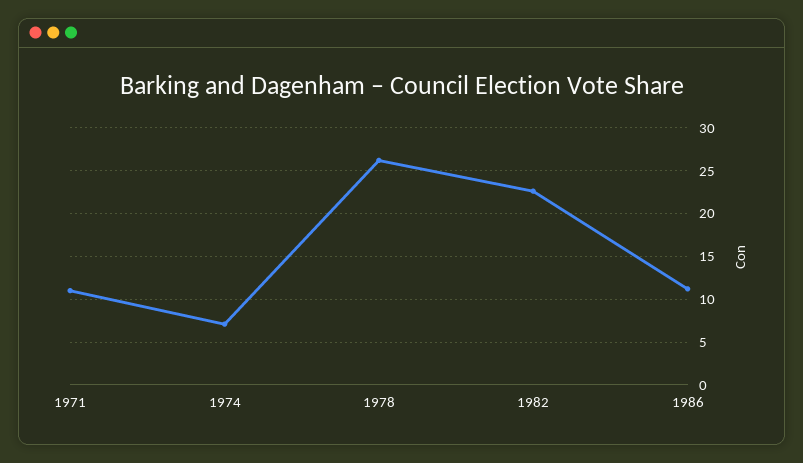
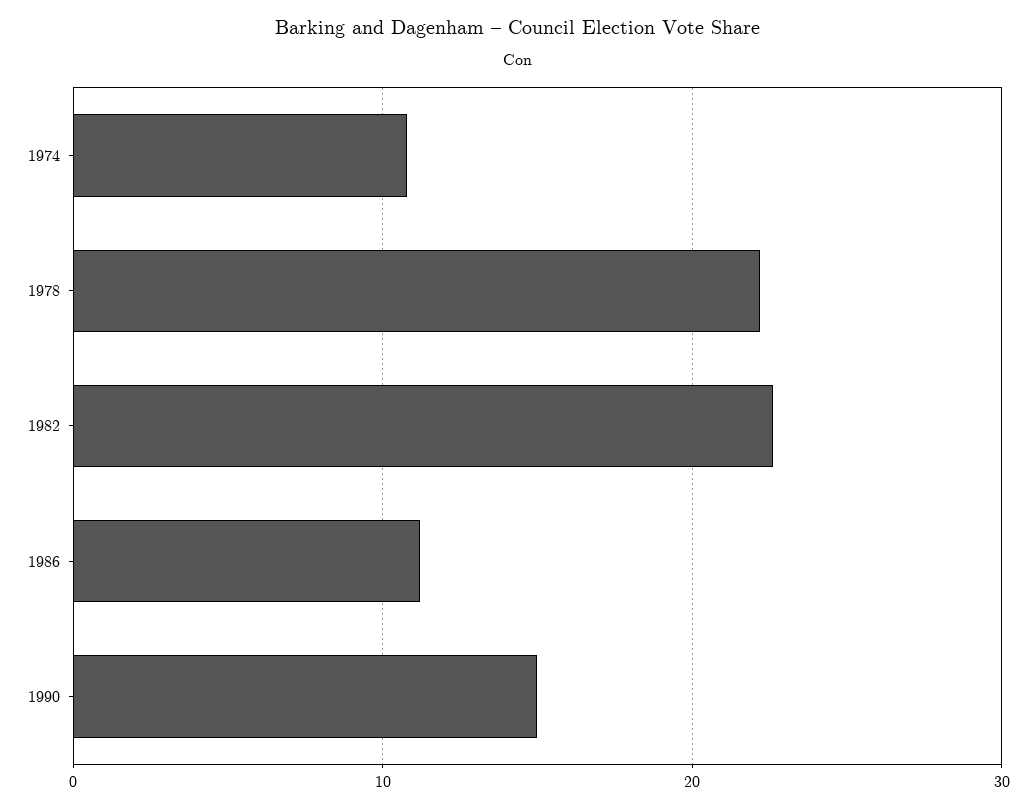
1971: 11 -> none
1974: 7 -> 11
1978: 26 -> 22
1990: none -> 15

